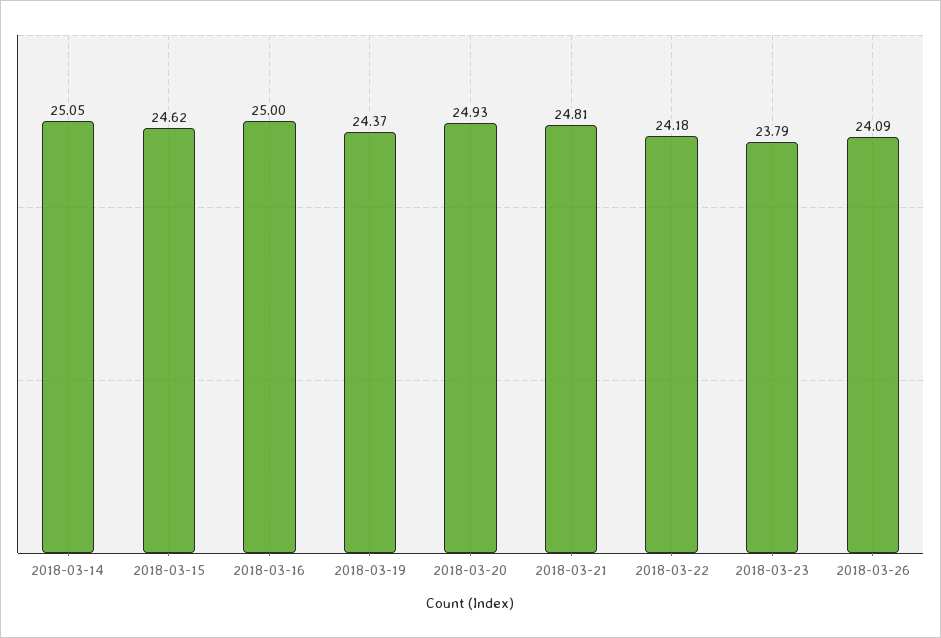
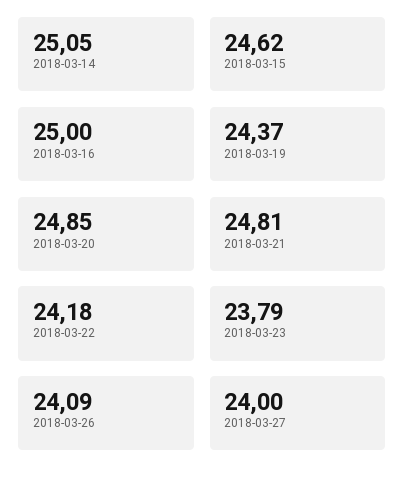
2018-03-20: 24.93 -> 24.85
2018-03-27: none -> 24

